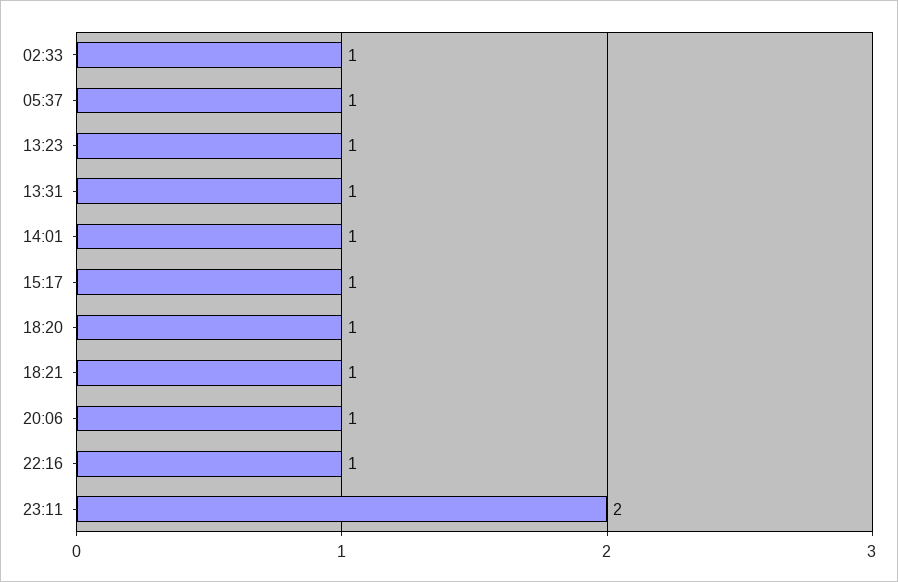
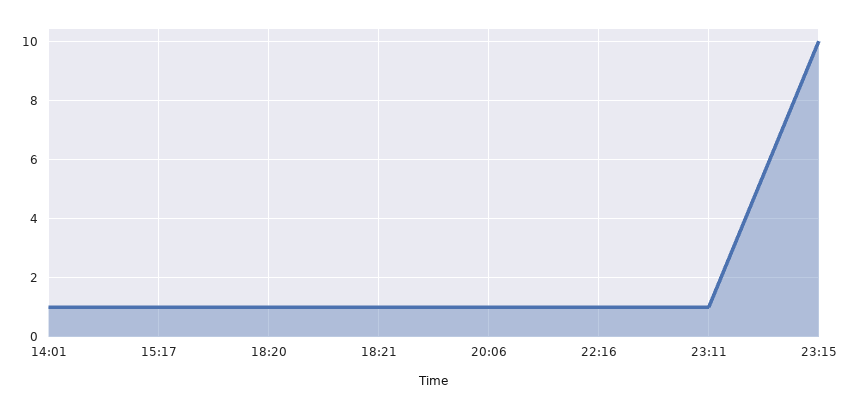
02:33: 1 -> none
05:37: 1 -> none
13:23: 1 -> none
13:31: 1 -> none
23:11: 2 -> 1
23:15: none -> 10

